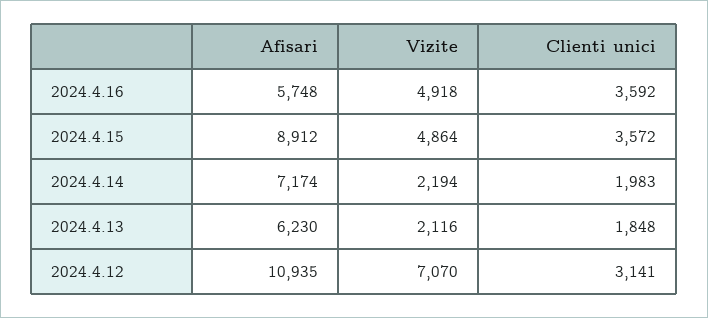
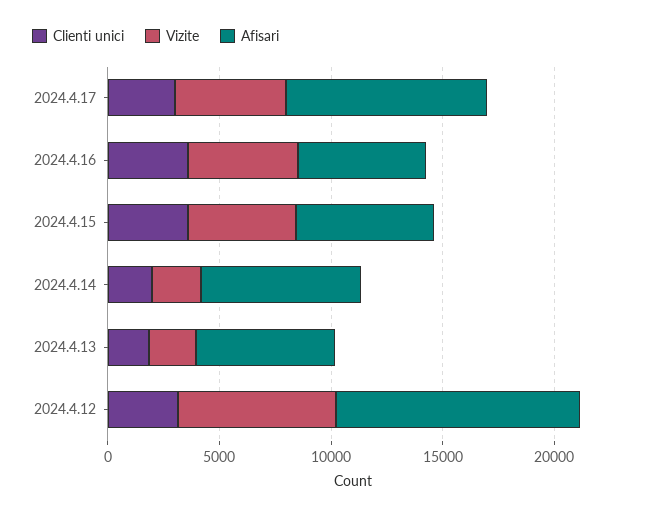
Afisari, 2024.4.15: 8912 -> 6000
Clienti unici, 2024.4.17: none -> 3000
Vizite, 2024.4.17: none -> 5000
Afisari, 2024.4.17: none -> 9000

